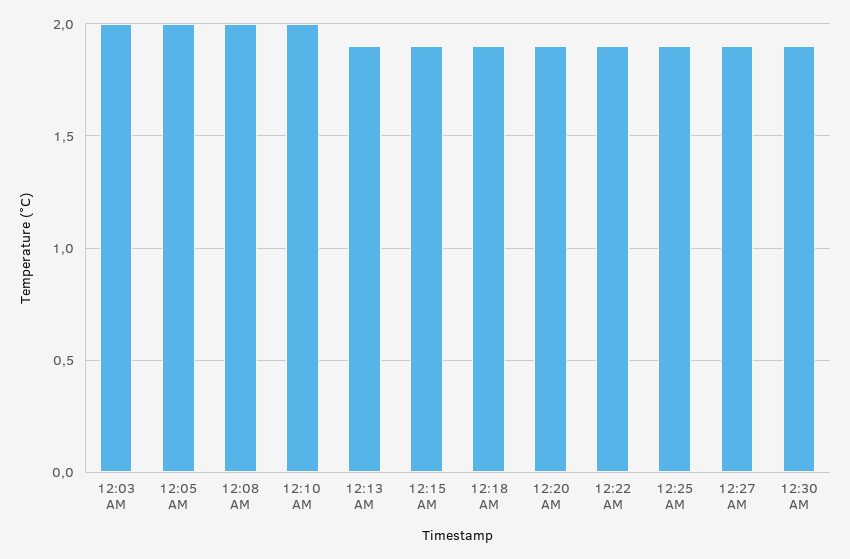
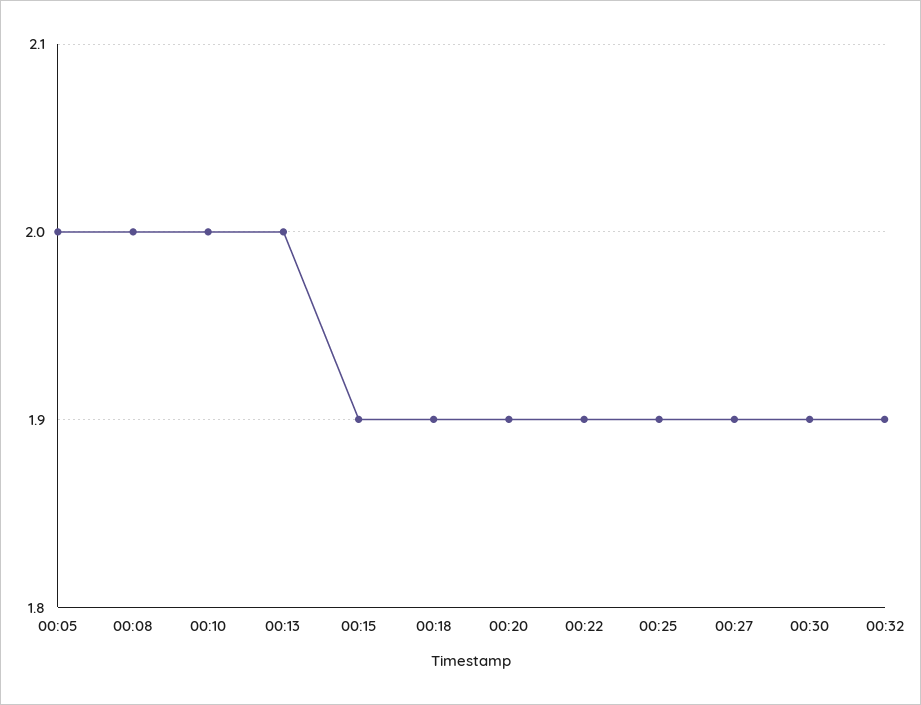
12:03 AM: 2 -> none
12:13 AM: 1.9 -> 2
00:32: none -> 1.9

